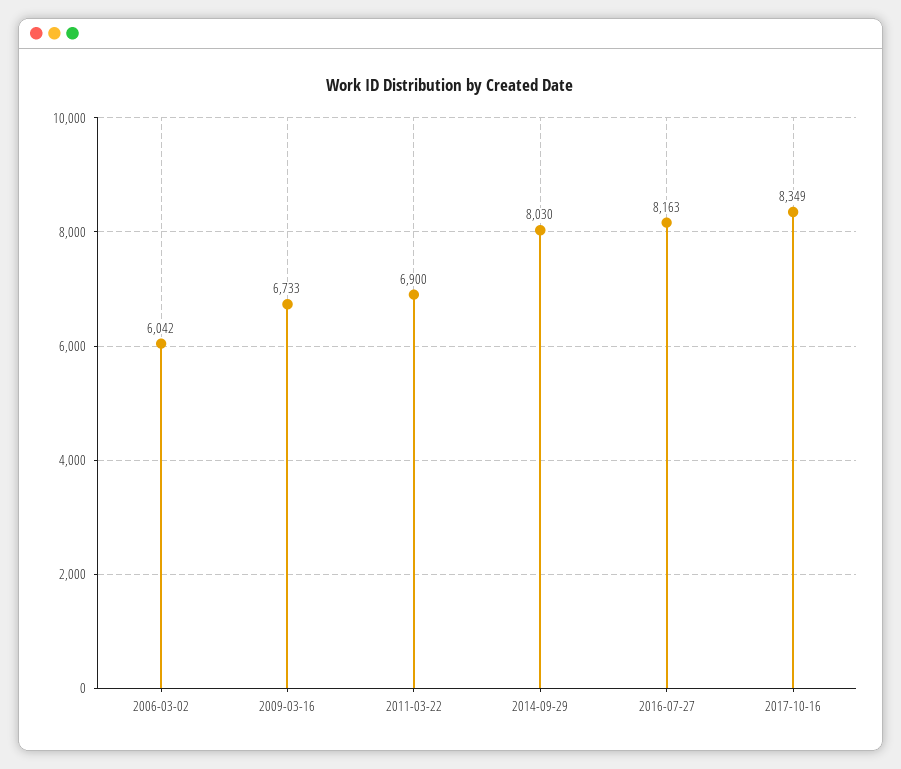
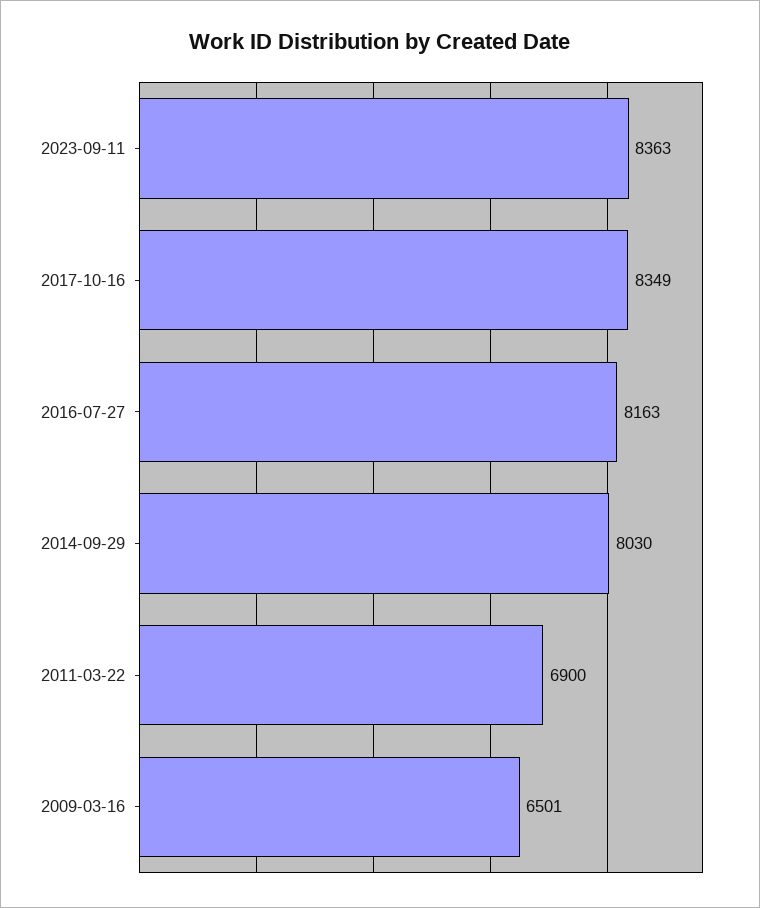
2006-03-02: 6042 -> none
2009-03-16: 6733 -> 6501
2023-09-11: none -> 8363

